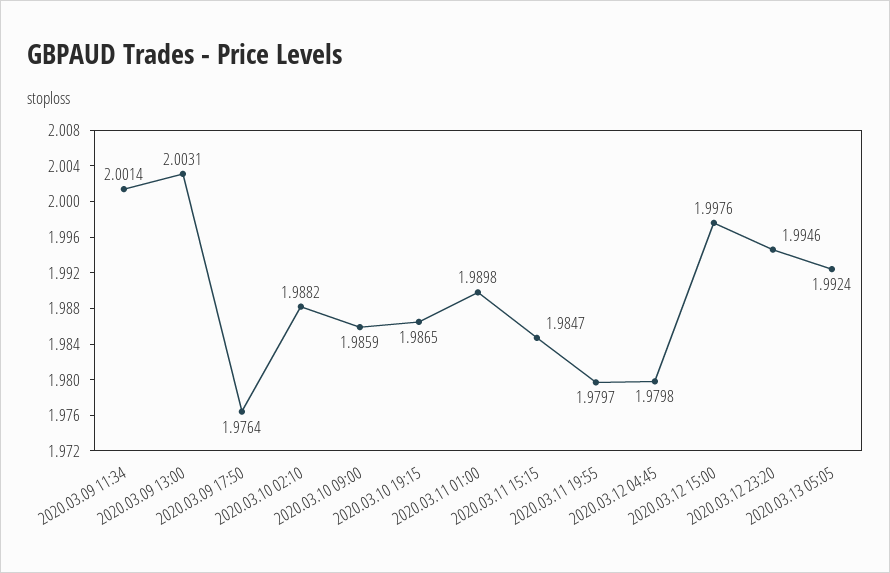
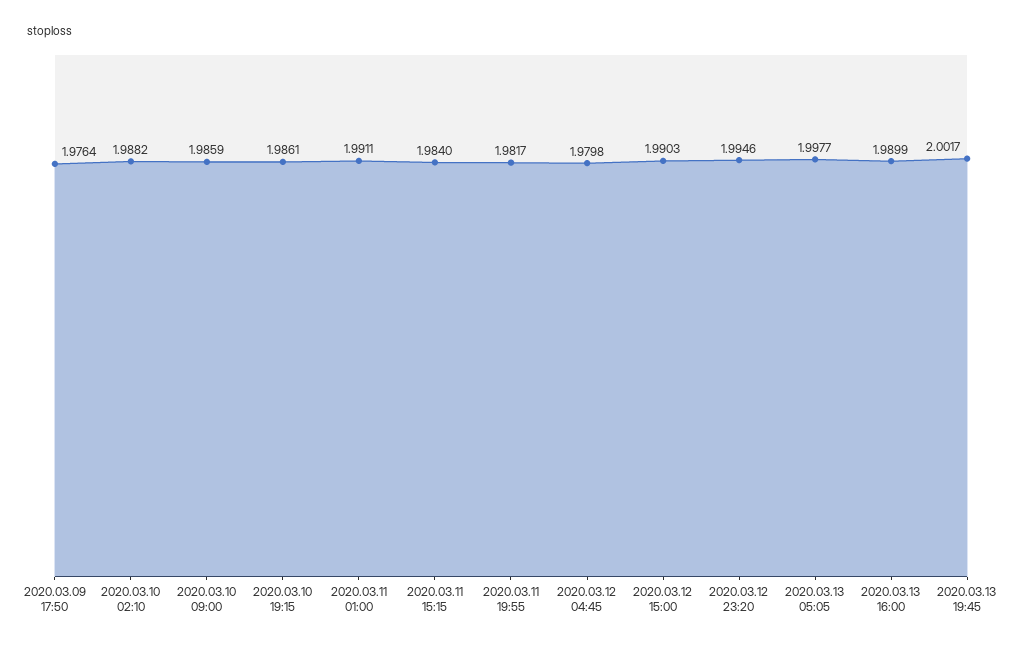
2020.03.09 11:34: 2.0014 -> none
2020.03.09 13:00: 2.0031 -> none
2020.03.10 19:15: 1.9865 -> 1.9861
2020.03.11 01:00: 1.9898 -> 1.9911
2020.03.11 15:15: 1.9847 -> 1.984
2020.03.11 19:55: 1.9797 -> 1.9817
2020.03.12 15:00: 1.9976 -> 1.9903
2020.03.13 05:05: 1.9924 -> 1.9977
2020.03.13 16:00: none -> 1.9899
2020.03.13 19:45: none -> 2.0017

